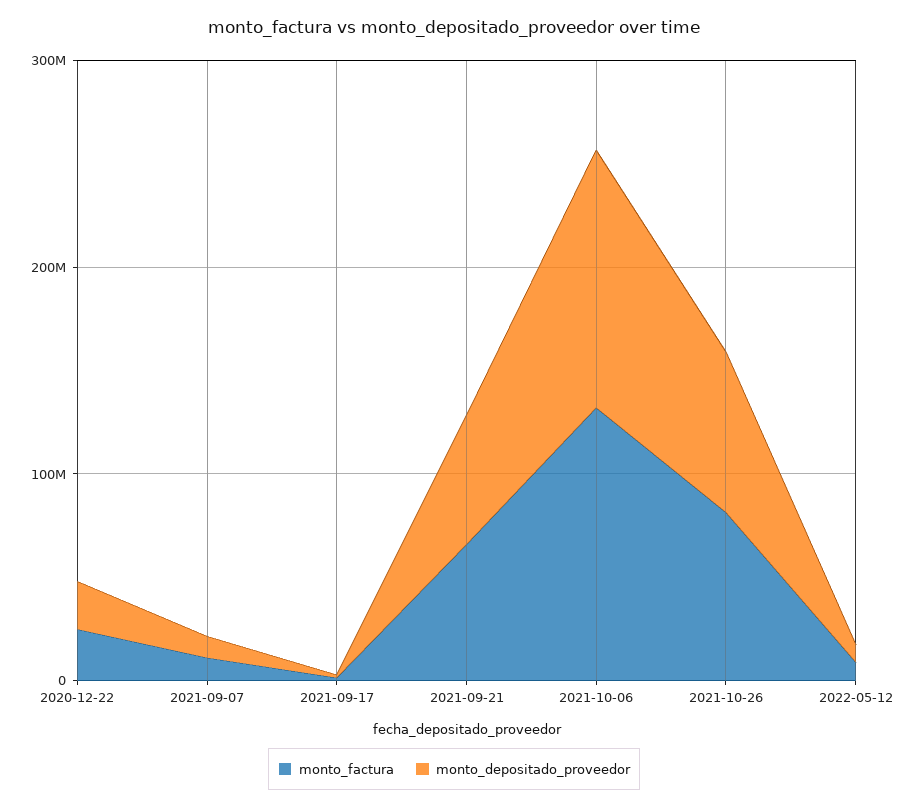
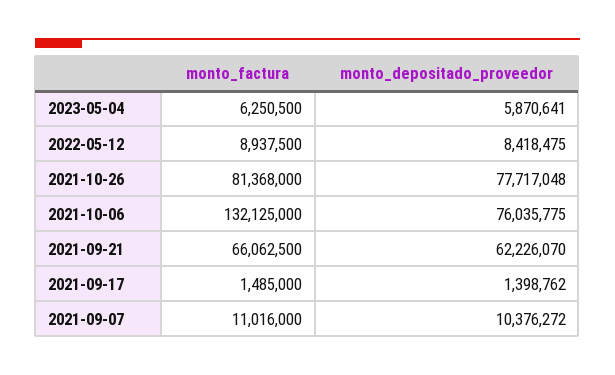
monto_factura, 2020-12-22: 20000000 -> none
monto_depositado_proveedor, 2020-12-22: 20000000 -> none
monto_depositado_proveedor, 2021-10-06: 120000000 -> 76035775
monto_factura, 2023-05-04: none -> 6250500
monto_depositado_proveedor, 2023-05-04: none -> 5870641

